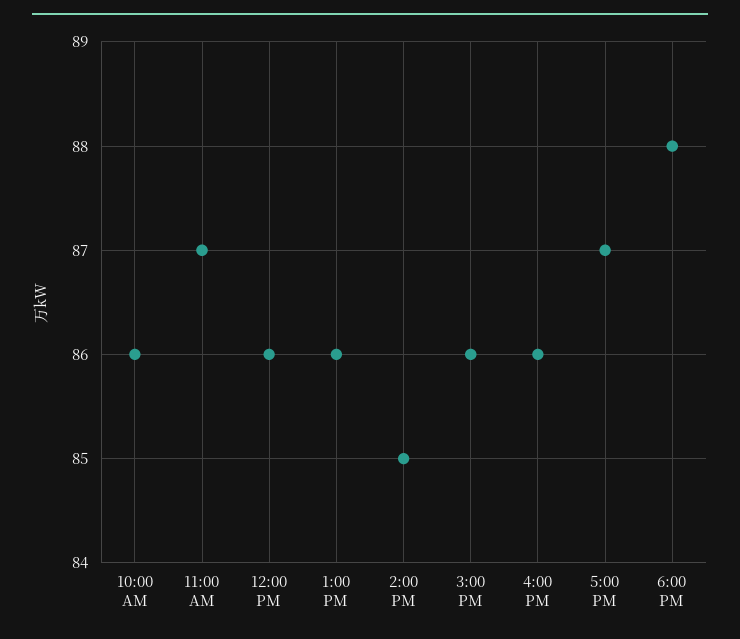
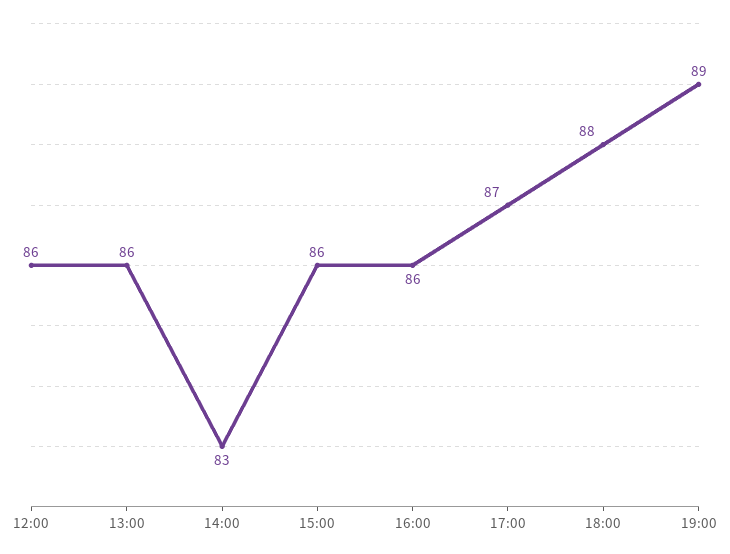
10:00 AM: 86 -> none
11:00 AM: 87 -> none
2:00 PM: 85 -> 83
19:00: none -> 89

